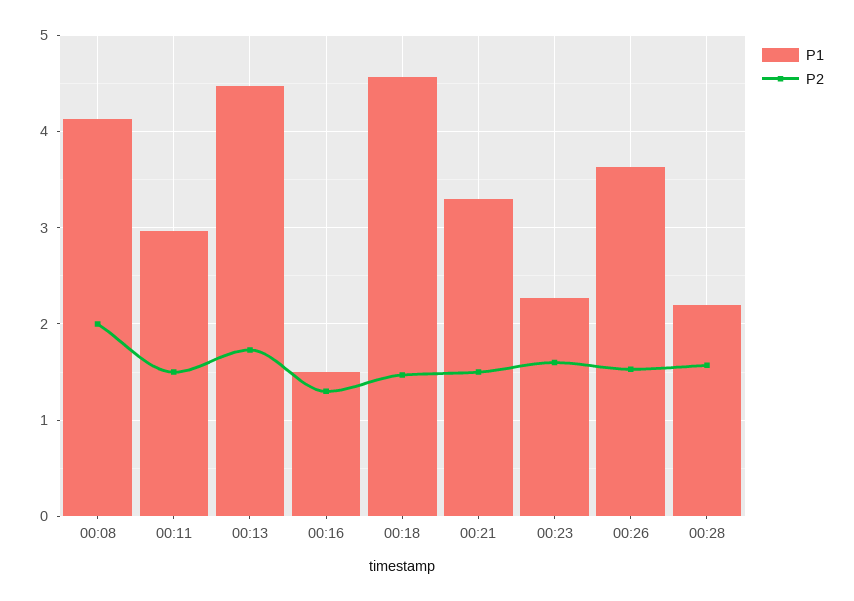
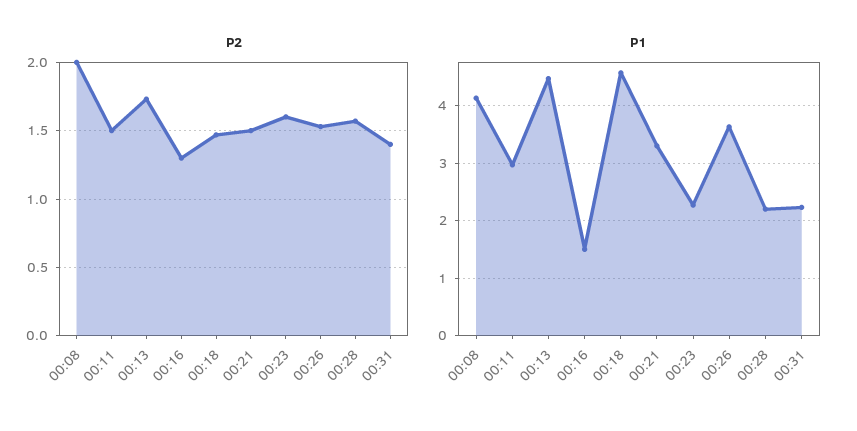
P2, 00:31: none -> 1.4
P1, 00:31: none -> 2.2

